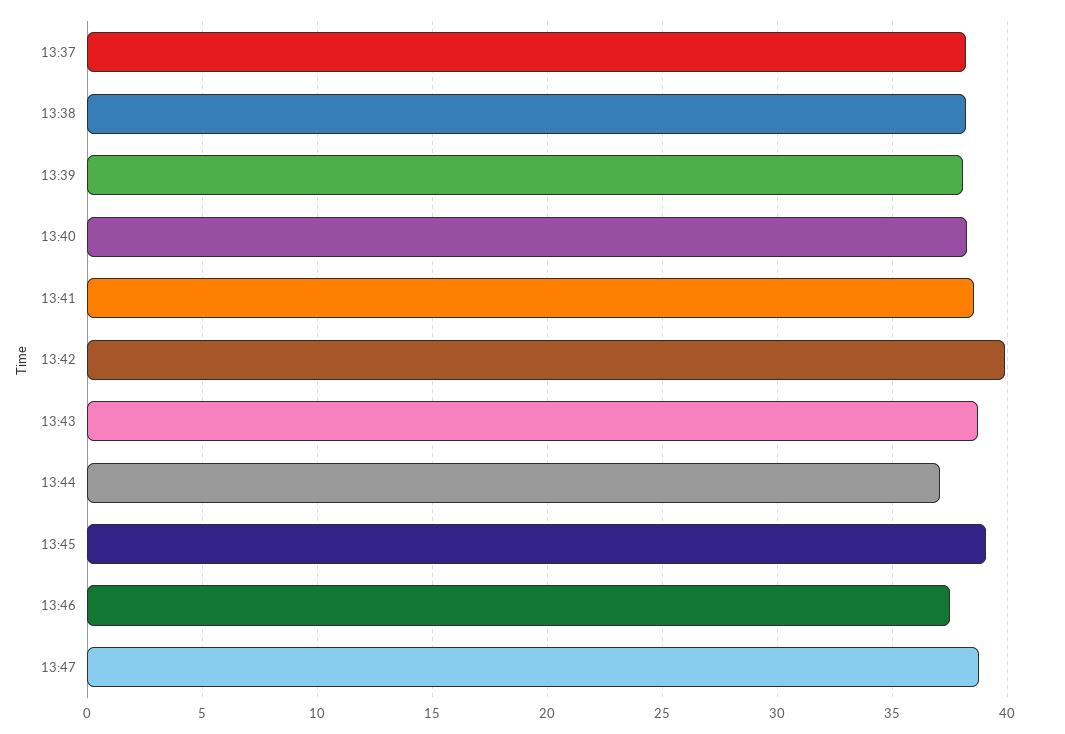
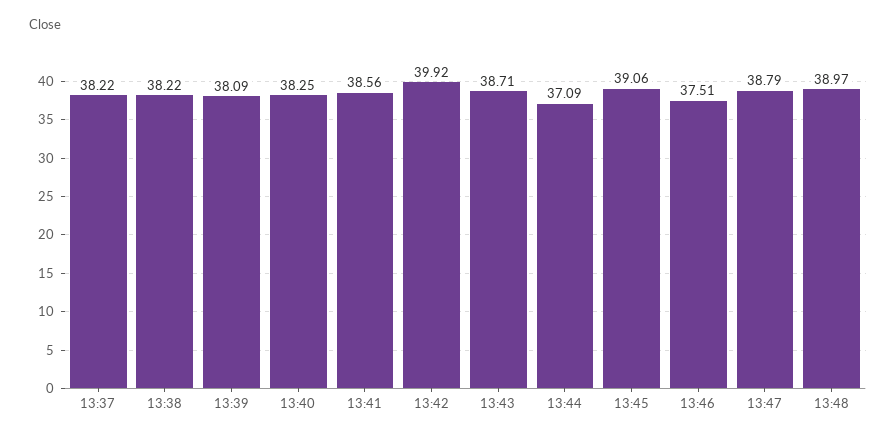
13:48: none -> 38.97

